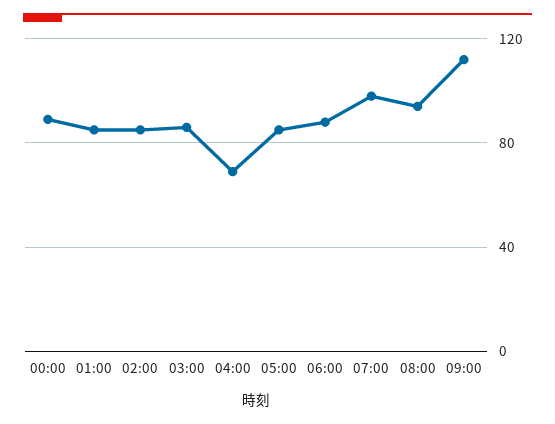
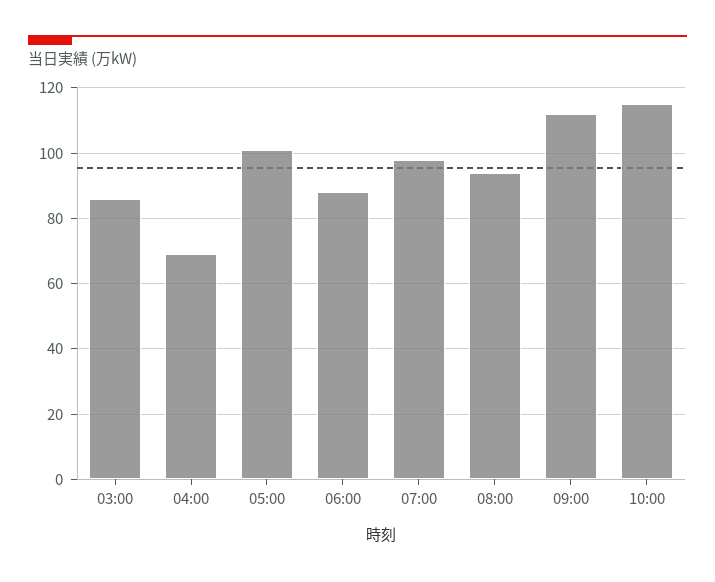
00:00: 90 -> none
01:00: 85 -> none
02:00: 85 -> none
05:00: 85 -> 100
10:00: none -> 115

